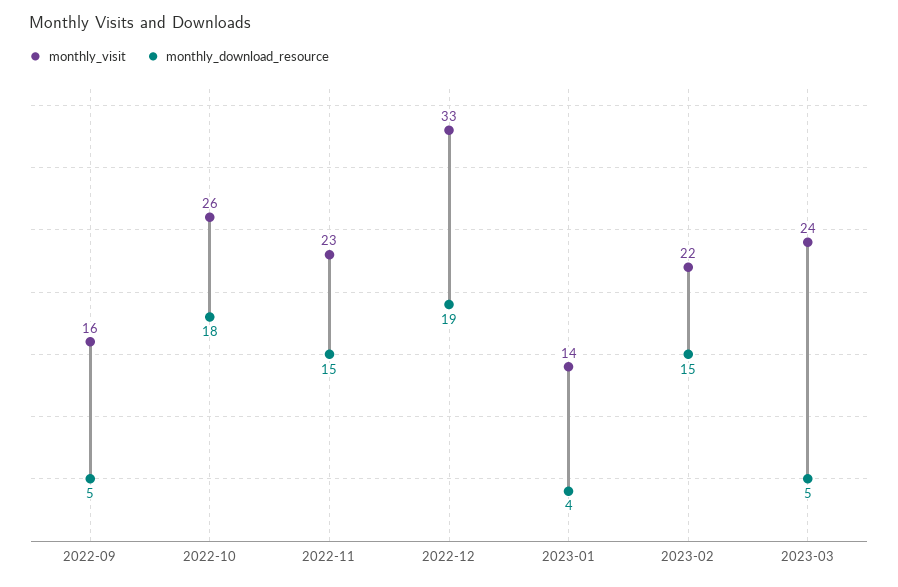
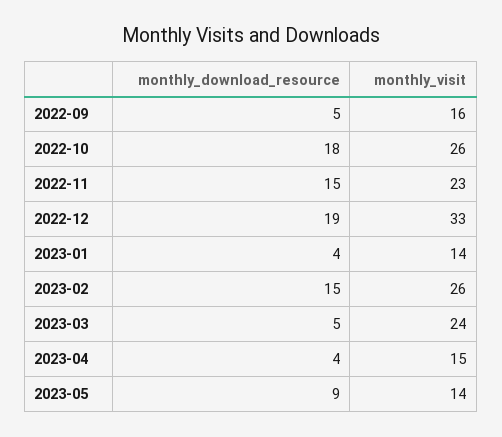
monthly_visit, 2023-02: 22 -> 26
monthly_download_resource, 2023-04: none -> 4
monthly_visit, 2023-04: none -> 15
monthly_download_resource, 2023-05: none -> 9
monthly_visit, 2023-05: none -> 14

